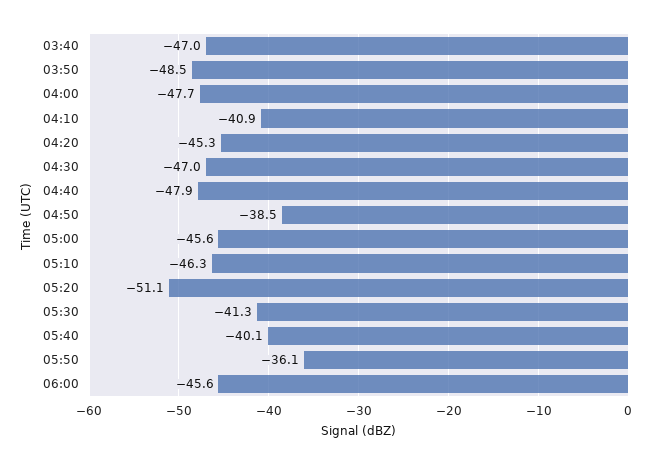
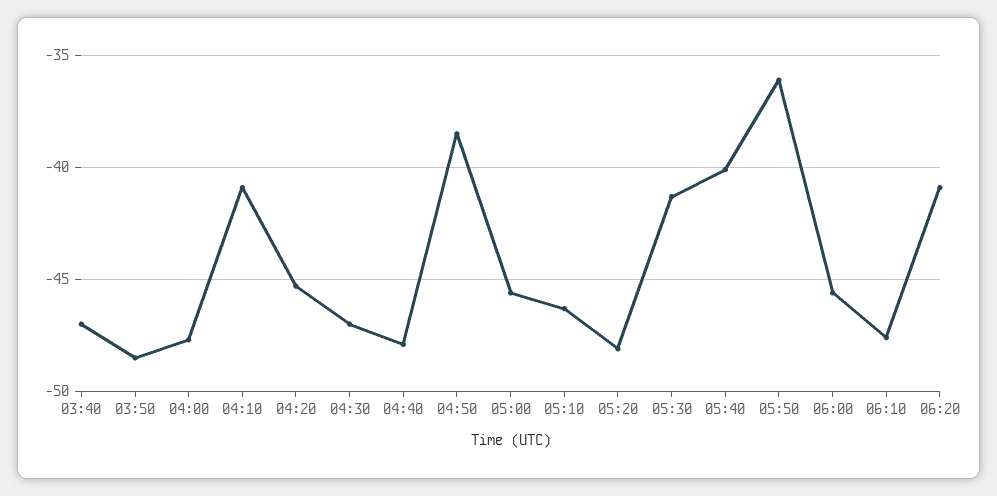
05:20: -51.1 -> -48
06:10: none -> -47.5
06:20: none -> -41

